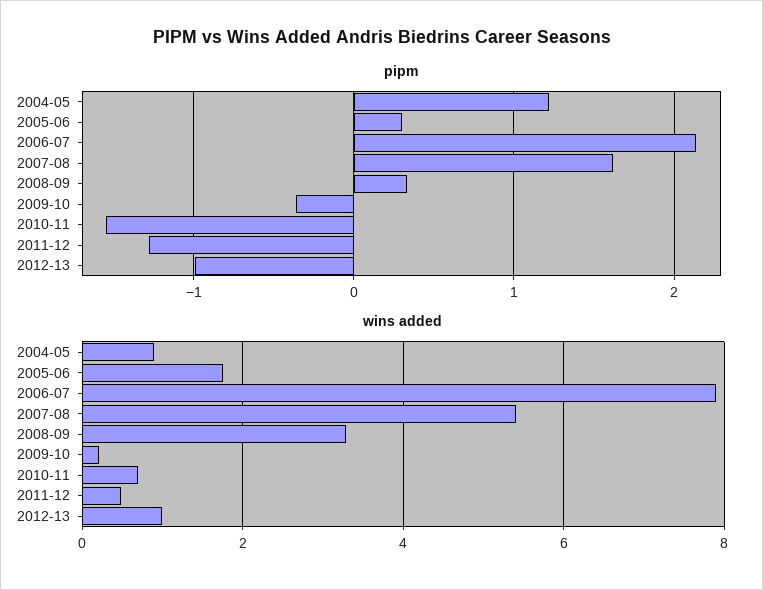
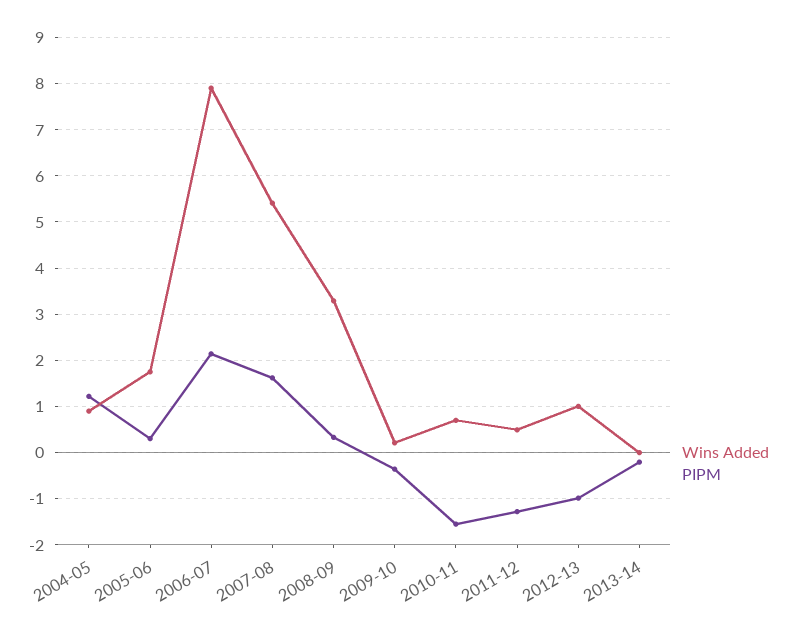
wins added, 2013-14: none -> 0
pipm, 2013-14: none -> -0.2

